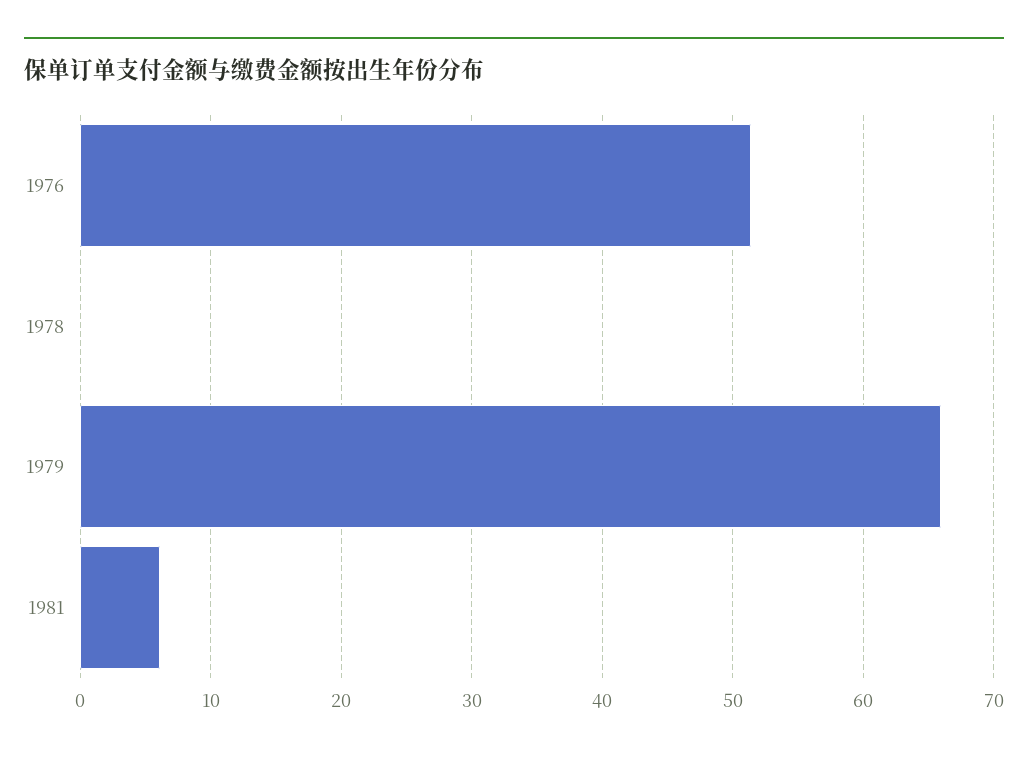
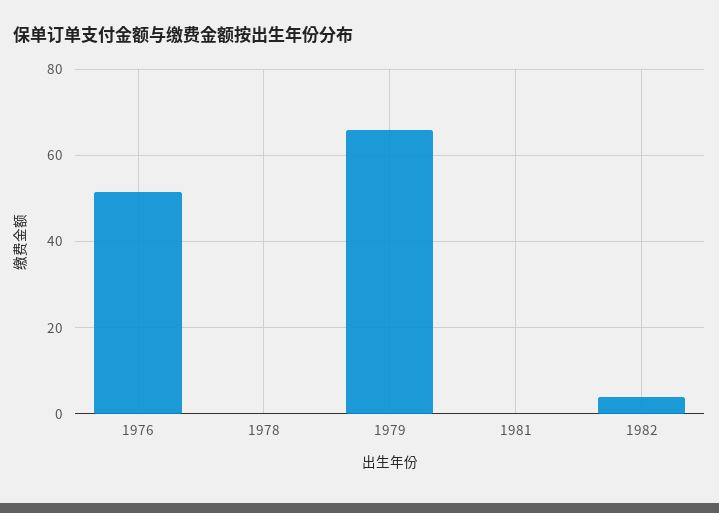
1981: 6 -> 0
1982: none -> 4

